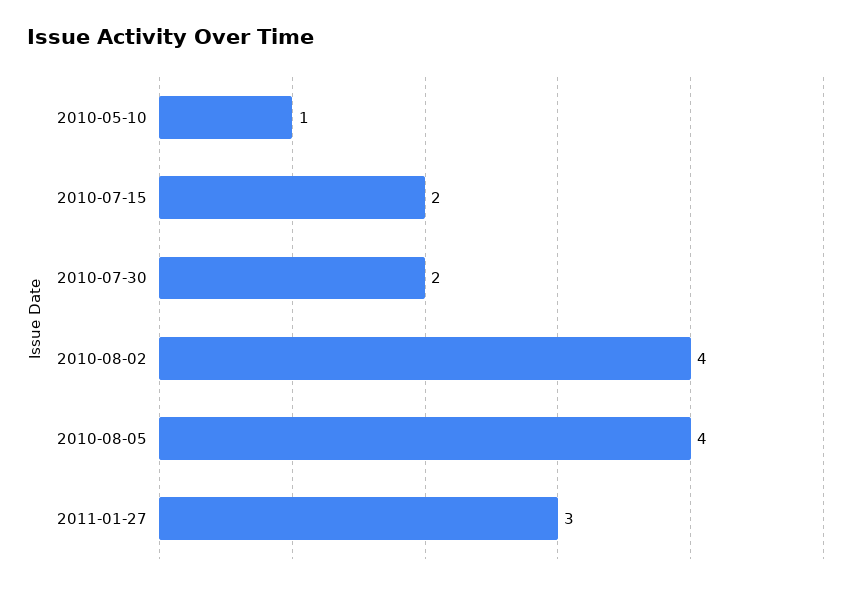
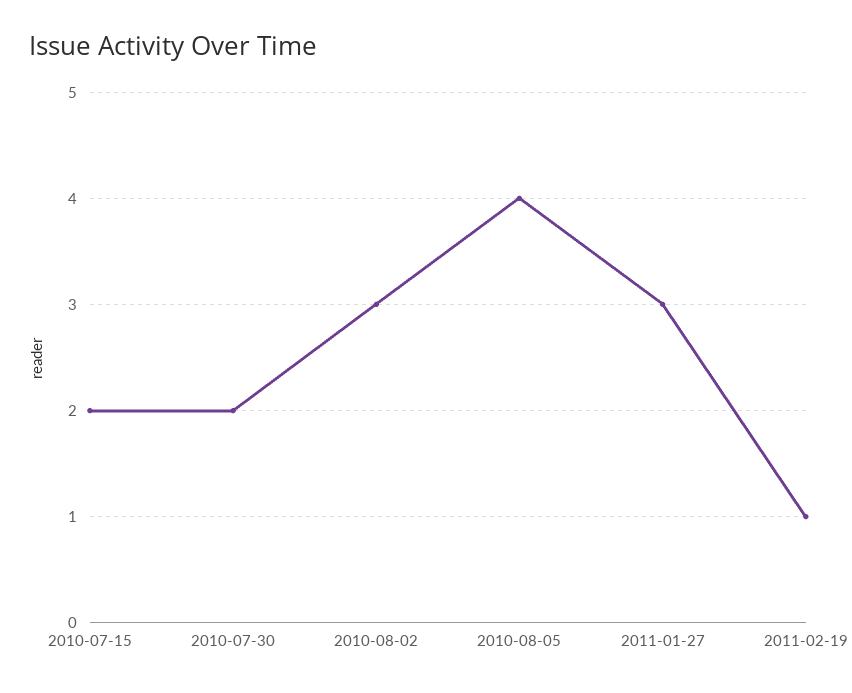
2010-05-10: 1 -> none
2010-08-02: 4 -> 3
2011-02-19: none -> 1

